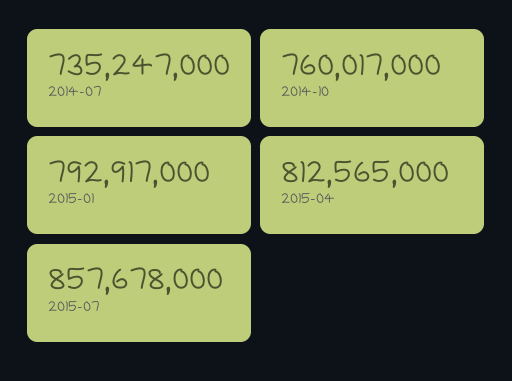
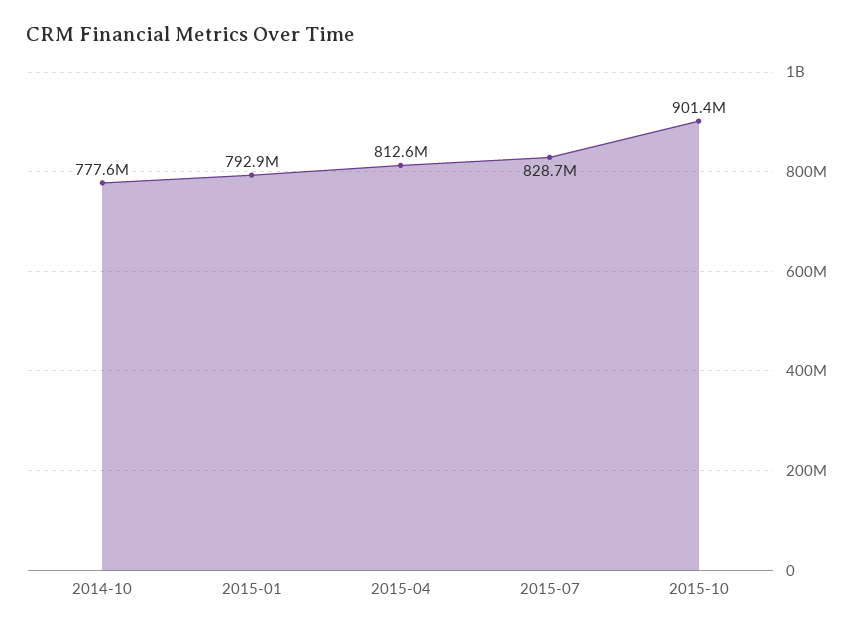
2014-07: 735247000 -> none
2014-10: 760017000 -> 777600000
2015-07: 857678000 -> 828700000
2015-10: none -> 901400000

